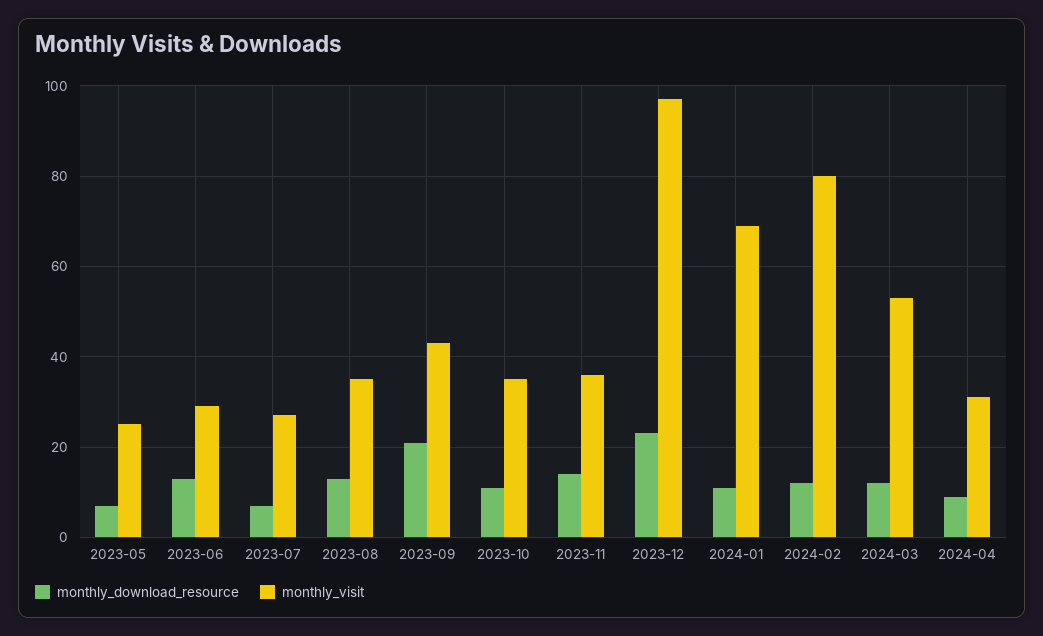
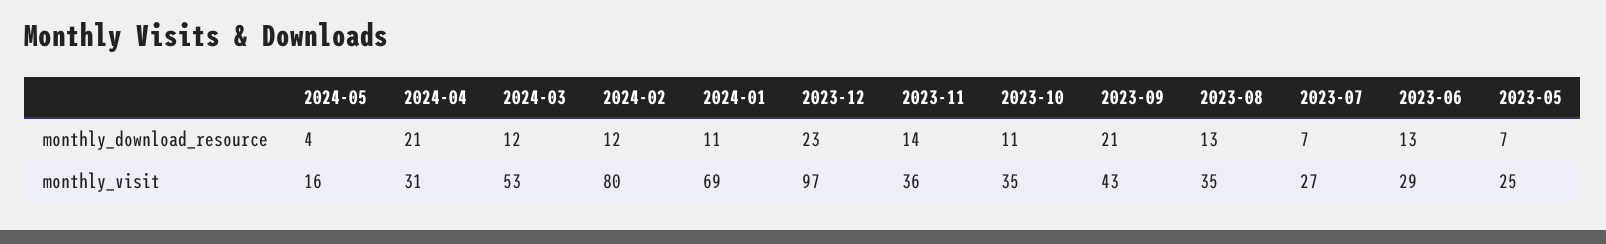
monthly_download_resource, 2024-04: 10 -> 21
monthly_download_resource, 2024-05: none -> 4
monthly_visit, 2024-05: none -> 16

